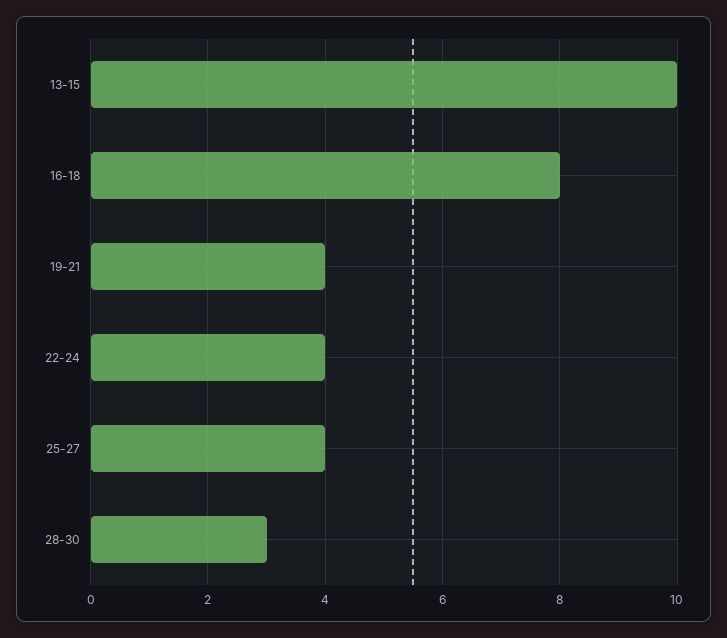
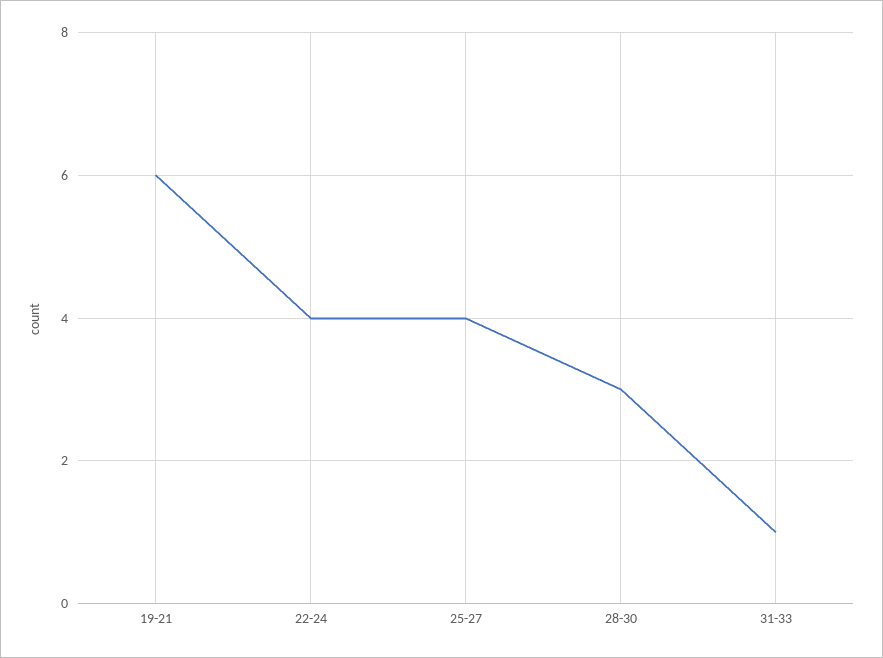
13-15: 10 -> none
16-18: 8 -> none
19-21: 4 -> 6
31-33: none -> 1

